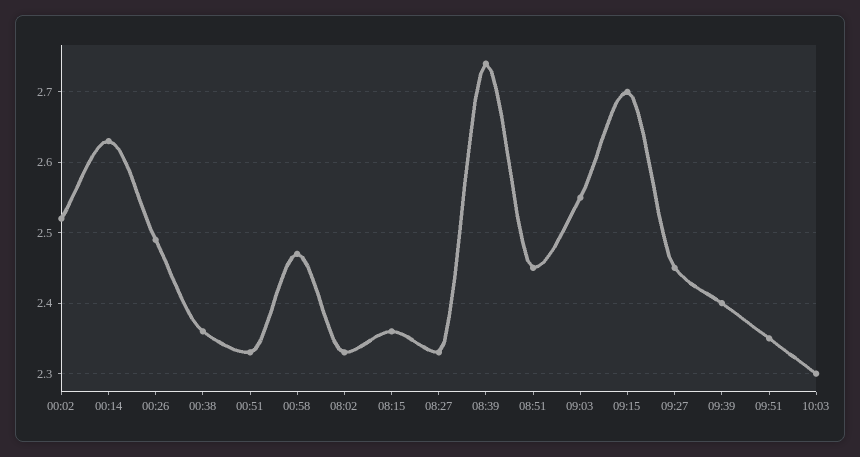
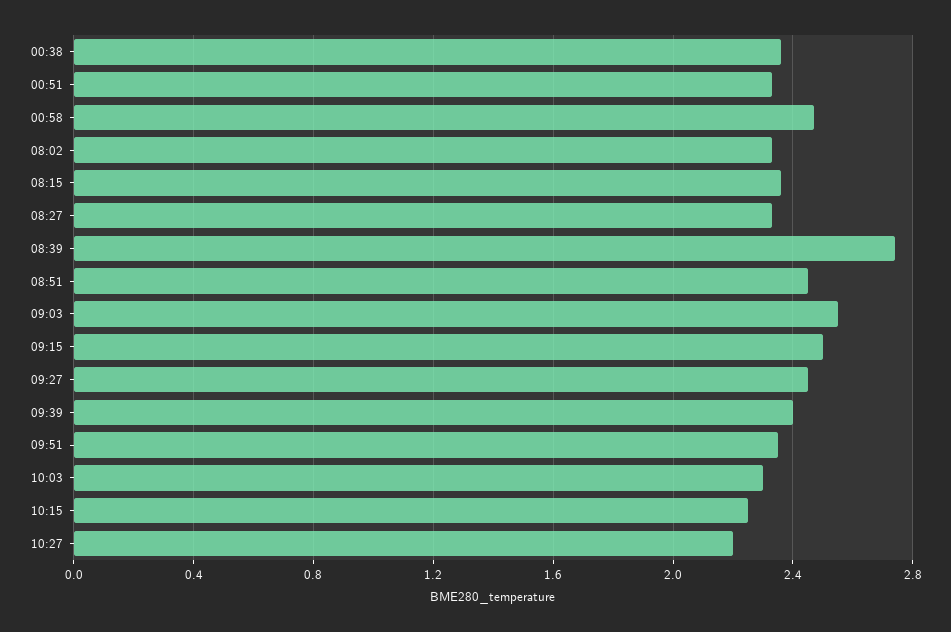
00:02: 2.52 -> none
00:14: 2.63 -> none
00:26: 2.49 -> none
09:15: 2.7 -> 2.5
10:15: none -> 2.25
10:27: none -> 2.2

